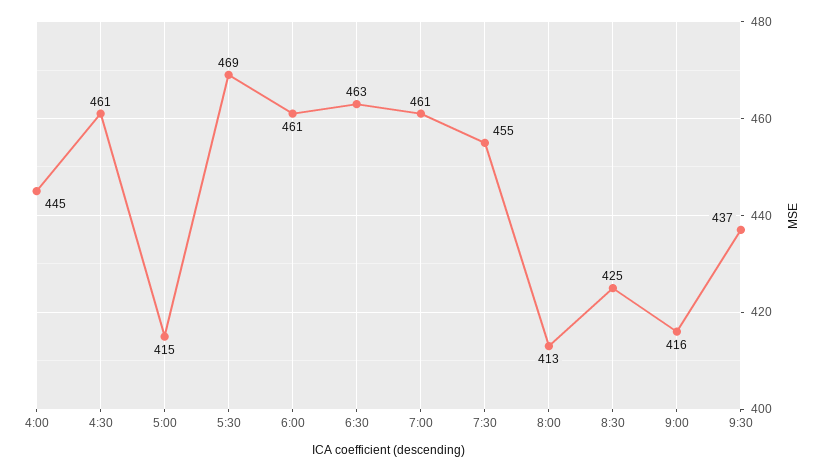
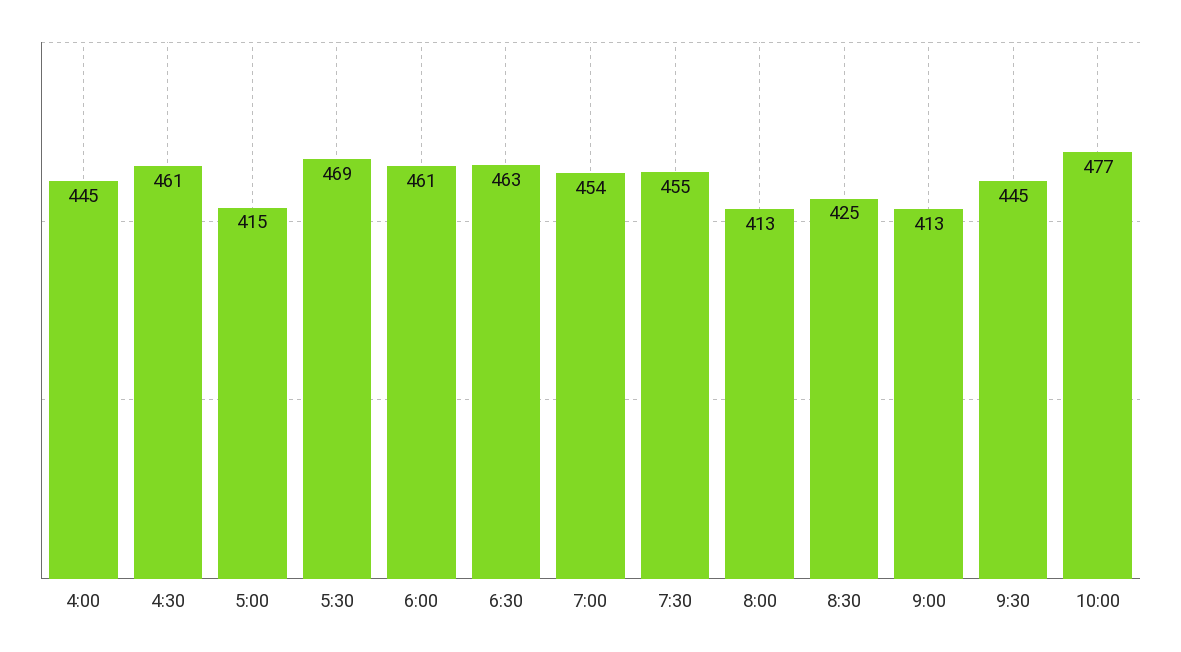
7:00: 461 -> 454
9:00: 416 -> 413
9:30: 437 -> 445
10:00: none -> 477

